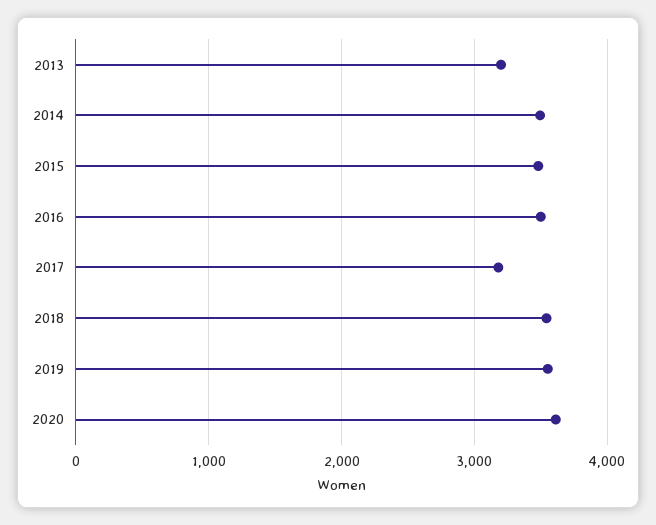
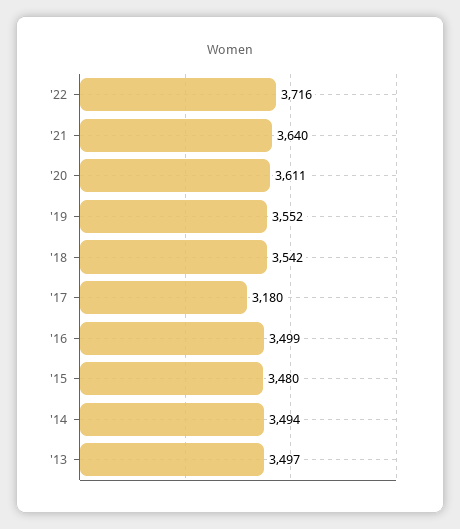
2013: 3200 -> 3497
'22: none -> 3716
'21: none -> 3640

